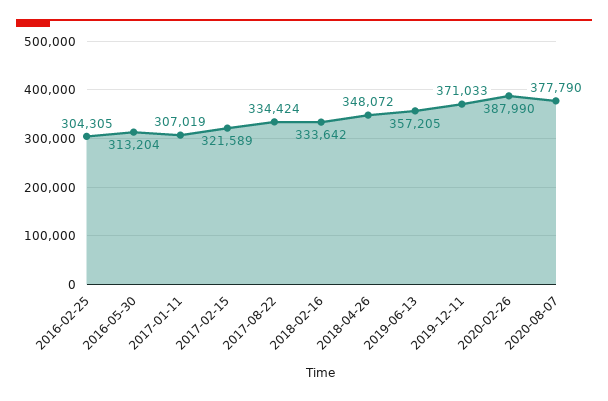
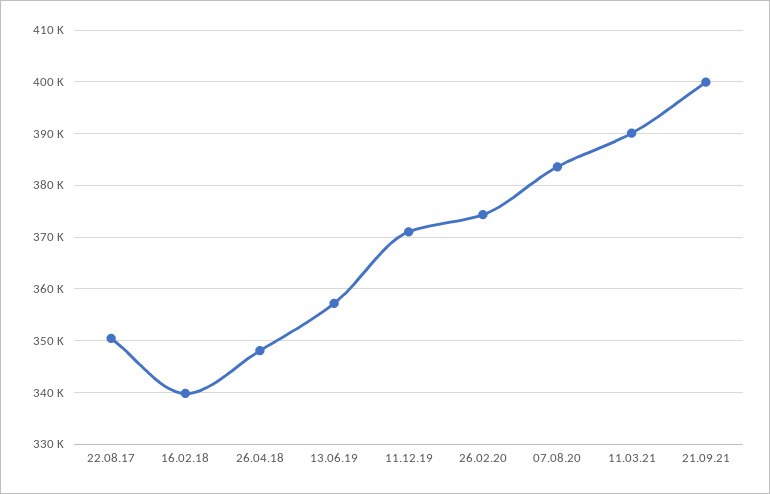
2016-02-25: 304305 -> none
2016-05-30: 313204 -> none
2017-01-11: 307019 -> none
2017-02-15: 321589 -> none
2017-08-22: 334424 -> 350000
2018-02-16: 333642 -> 340000
2020-02-26: 387990 -> 374000
2020-08-07: 377790 -> 384000
11.03.21: none -> 390000
21.09.21: none -> 400000

